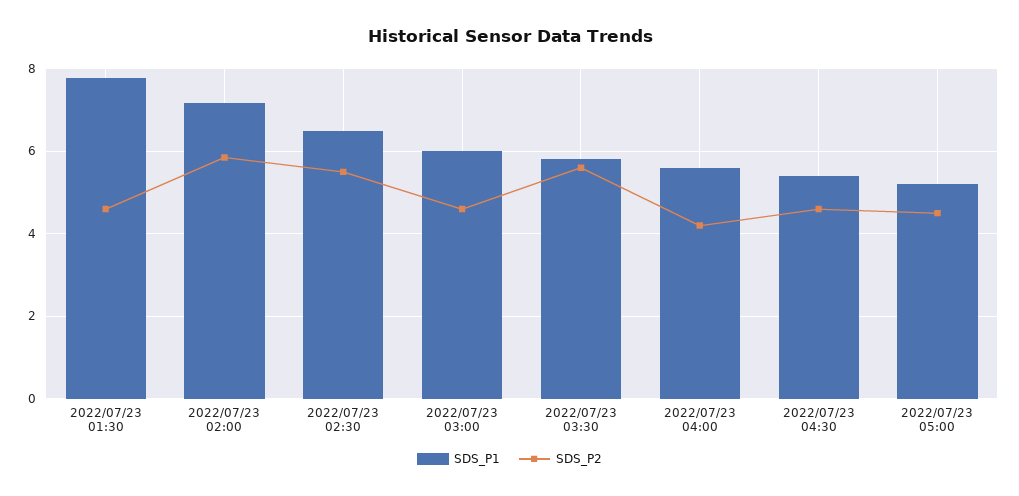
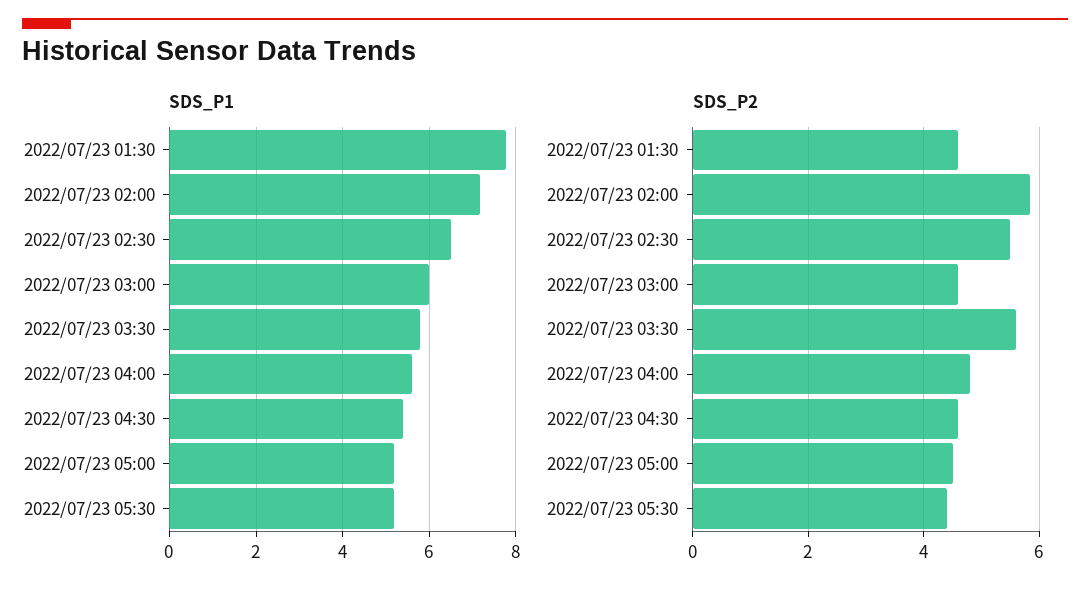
SDS_P2, 2022/07/23 04:00: 4.2 -> 4.8
SDS_P1, 2022/07/23 05:30: none -> 5.2
SDS_P2, 2022/07/23 05:30: none -> 4.4

